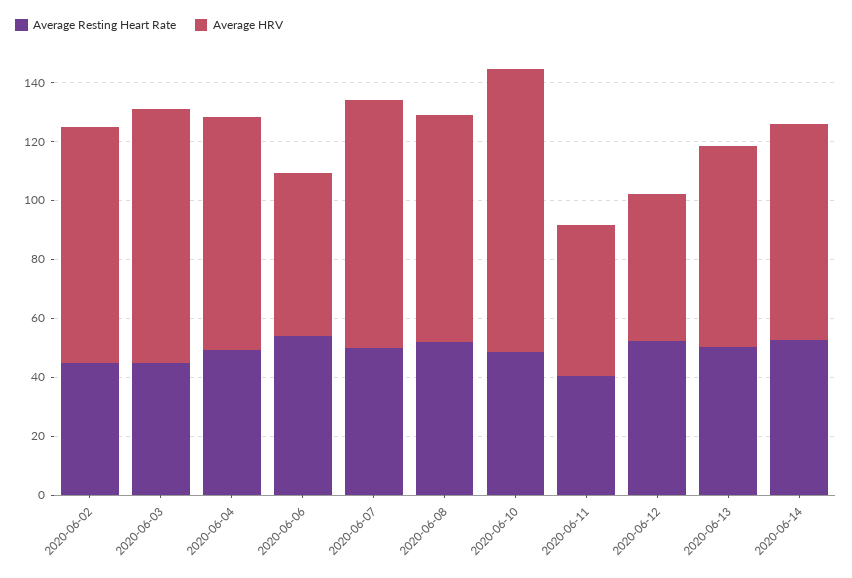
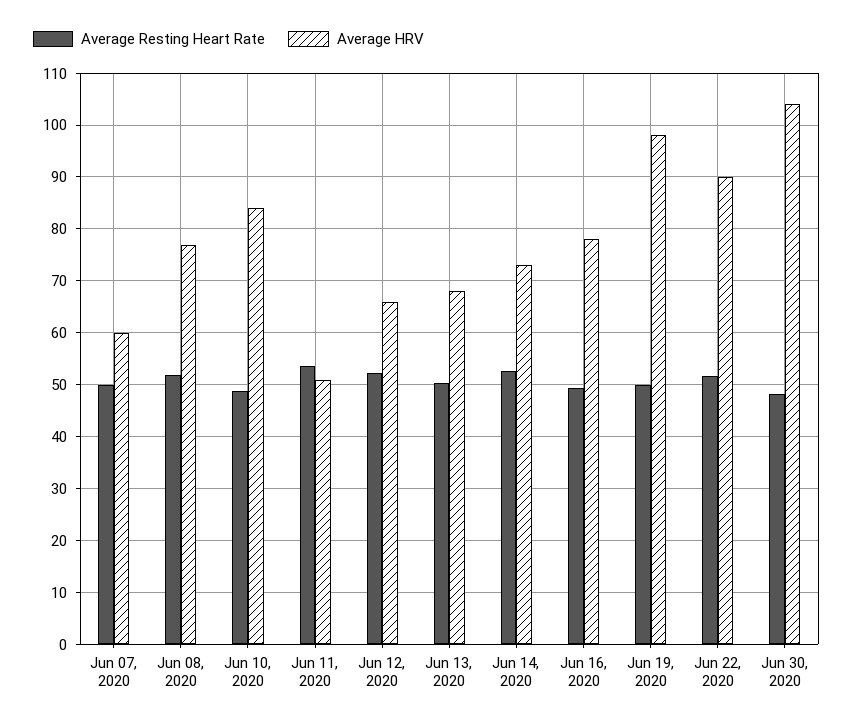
Average Resting Heart Rate, 2020-06-02: 45 -> none
Average HRV, 2020-06-02: 80 -> none
Average Resting Heart Rate, 2020-06-03: 45 -> none
Average HRV, 2020-06-03: 85 -> none
Average Resting Heart Rate, 2020-06-04: 50 -> none
Average HRV, 2020-06-04: 80 -> none
Average Resting Heart Rate, 2020-06-06: 55 -> none
Average HRV, 2020-06-06: 55 -> none
Average HRV, 2020-06-07: 85 -> 60
Average HRV, 2020-06-10: 95 -> 84
Average Resting Heart Rate, 2020-06-11: 40 -> 54
Average HRV, 2020-06-12: 50 -> 66
Average Resting Heart Rate, Jun 16, 2020: none -> 50
Average HRV, Jun 16, 2020: none -> 78
Average Resting Heart Rate, Jun 19, 2020: none -> 50
Average HRV, Jun 19, 2020: none -> 98
Average Resting Heart Rate, Jun 22, 2020: none -> 52
Average HRV, Jun 22, 2020: none -> 90
Average Resting Heart Rate, Jun 30, 2020: none -> 48
Average HRV, Jun 30, 2020: none -> 104

